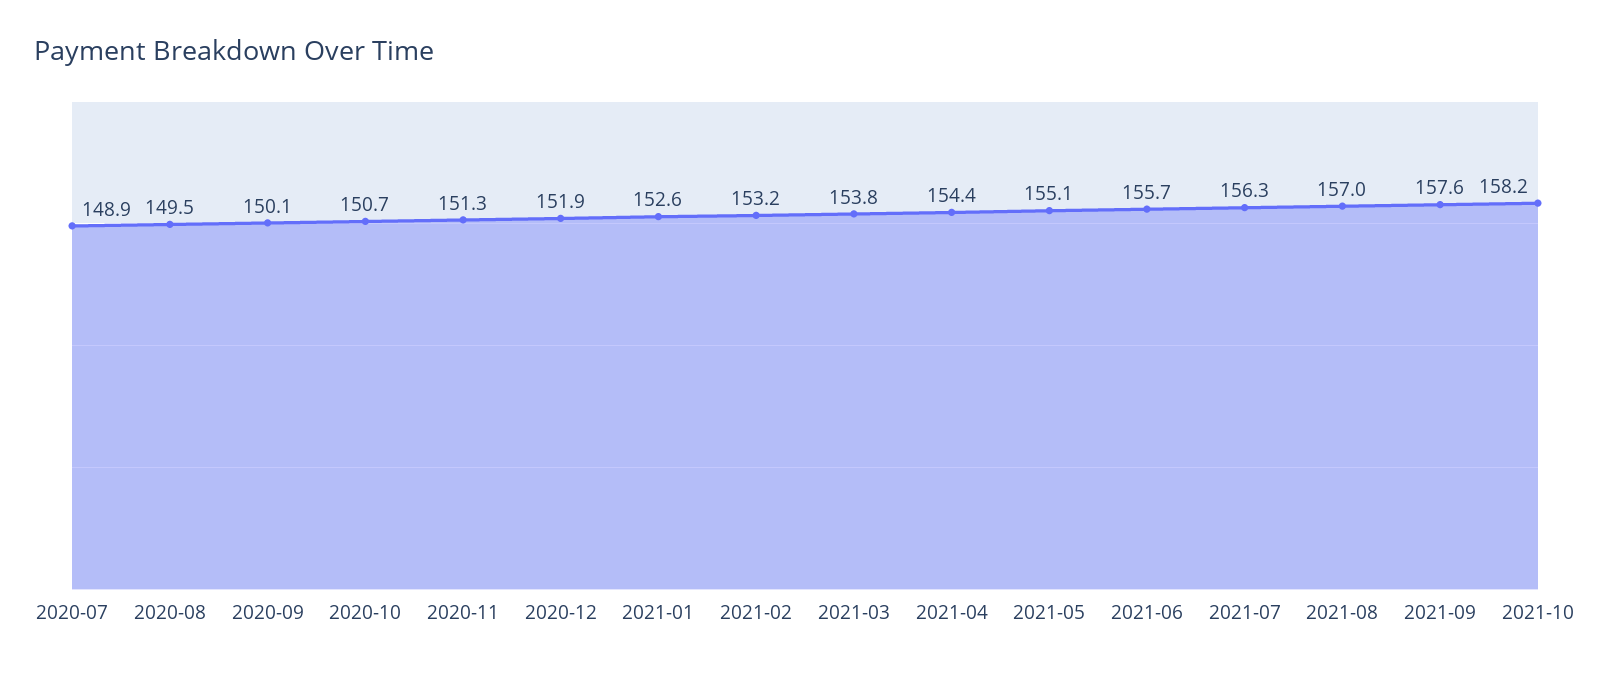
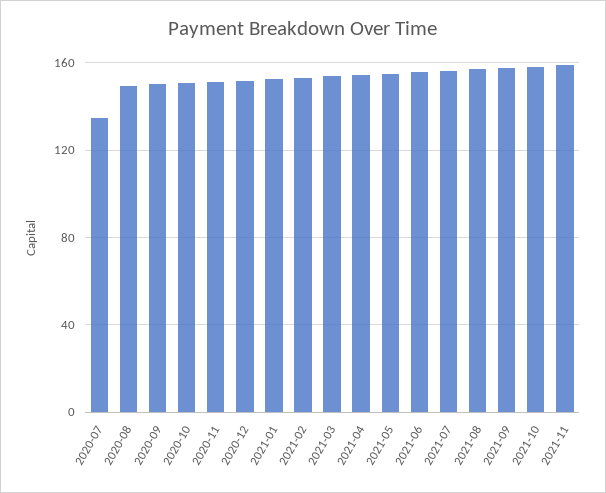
2020-07: 148.9 -> 135
2021-11: none -> 160

